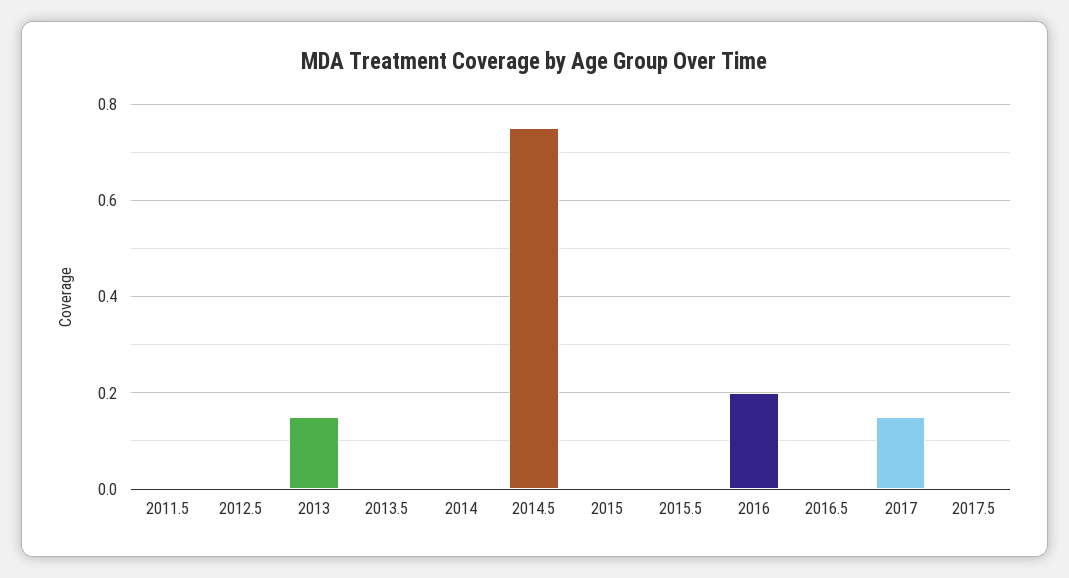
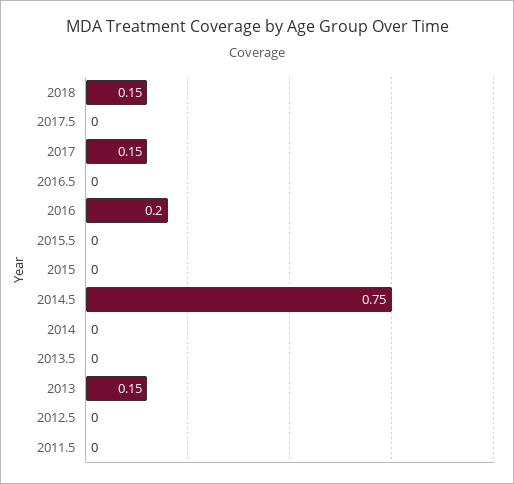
2018: none -> 0.15

